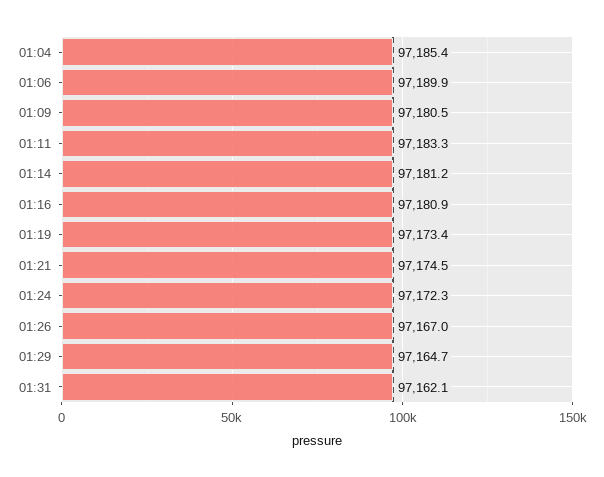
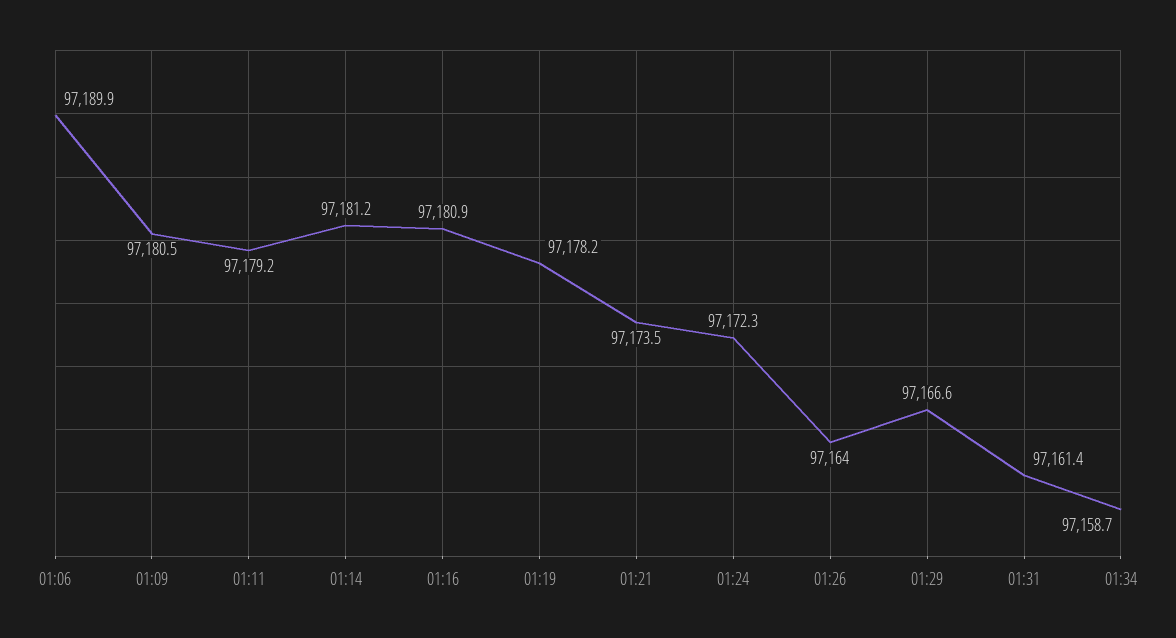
01:04: 97185.4 -> none
01:11: 97183.3 -> 97179.2
01:19: 97173.4 -> 97178.2
01:21: 97174.5 -> 97173.5
01:26: 97167 -> 97164
01:29: 97164.7 -> 97166.6
01:31: 97162.1 -> 97161.4
01:34: none -> 97158.7

